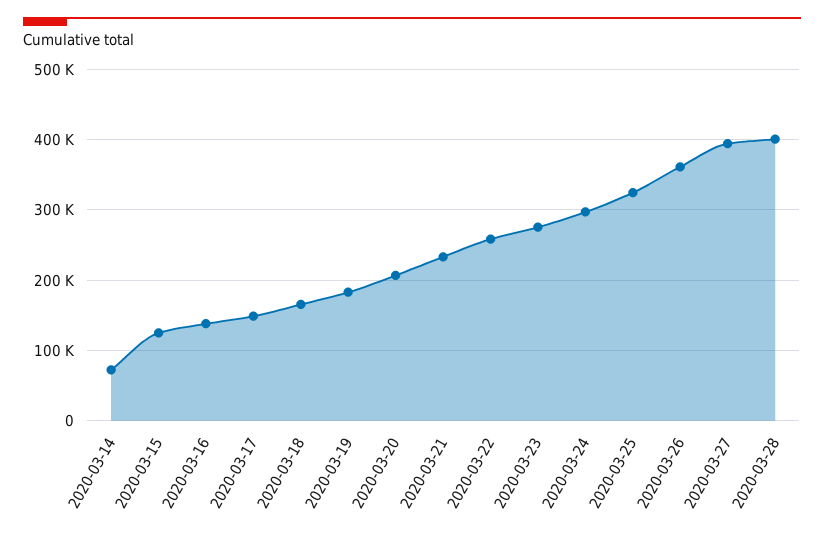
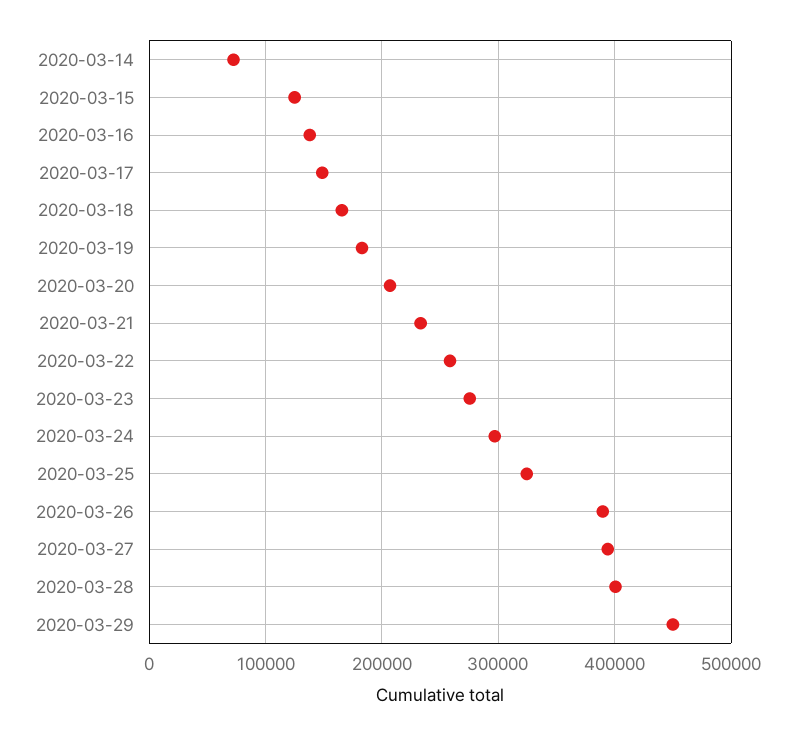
2020-03-26: 360000 -> 390000
2020-03-29: none -> 450000

